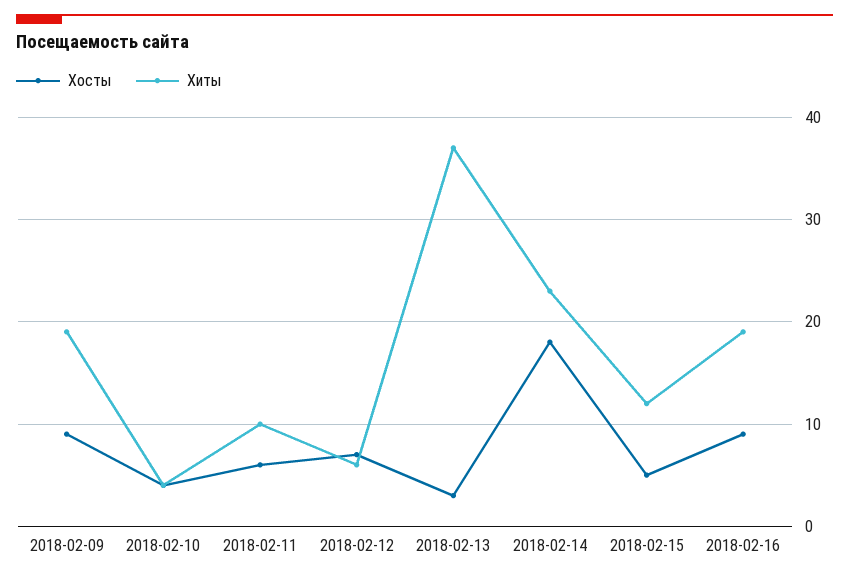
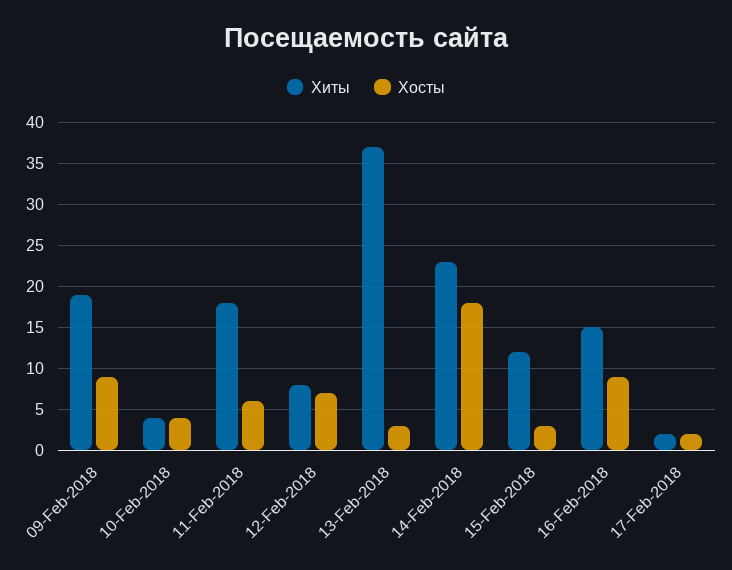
Хиты, 2018-02-11: 10 -> 18
Хиты, 2018-02-12: 6 -> 8
Хосты, 2018-02-15: 5 -> 3
Хиты, 2018-02-16: 19 -> 15
Хиты, 17-Feb-2018: none -> 2
Хосты, 17-Feb-2018: none -> 2

